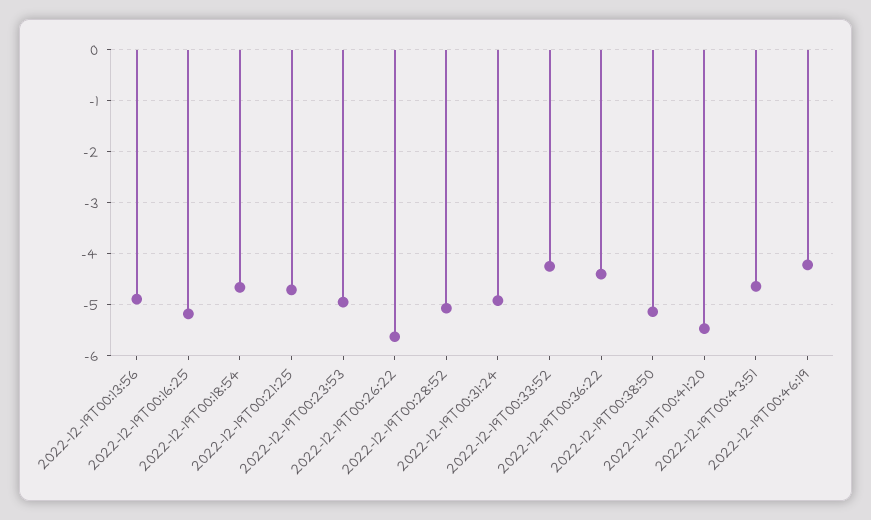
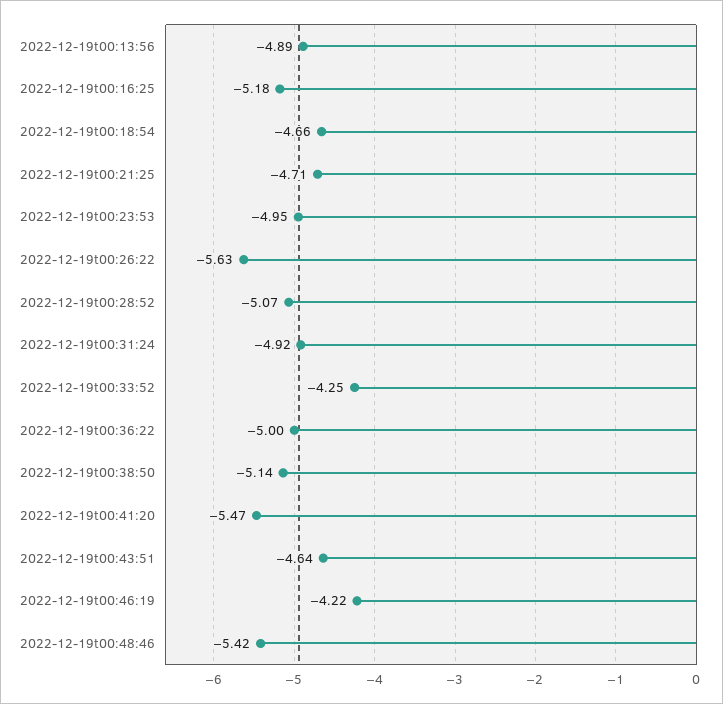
2022-12-19T00:36:22: -4.4 -> -5
2022-12-19t00:48:46: none -> -5.42

